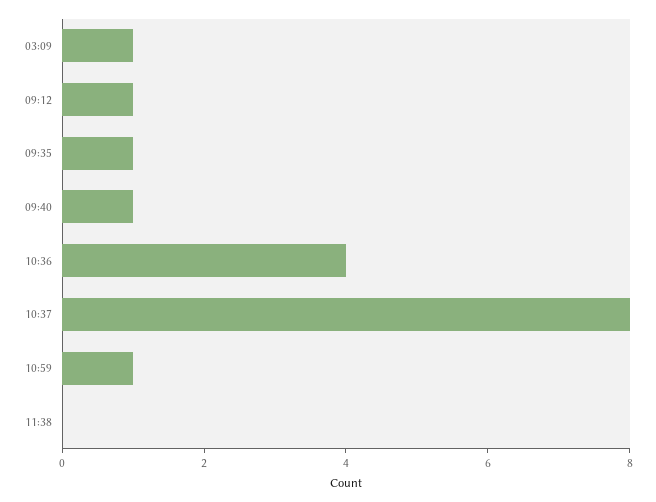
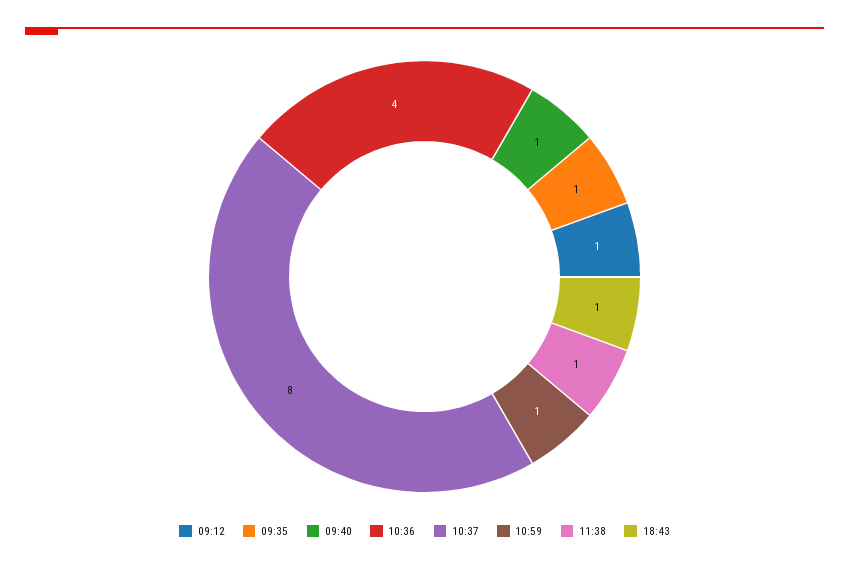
03:09: 1 -> none
11:38: 0 -> 1
18:43: none -> 1

